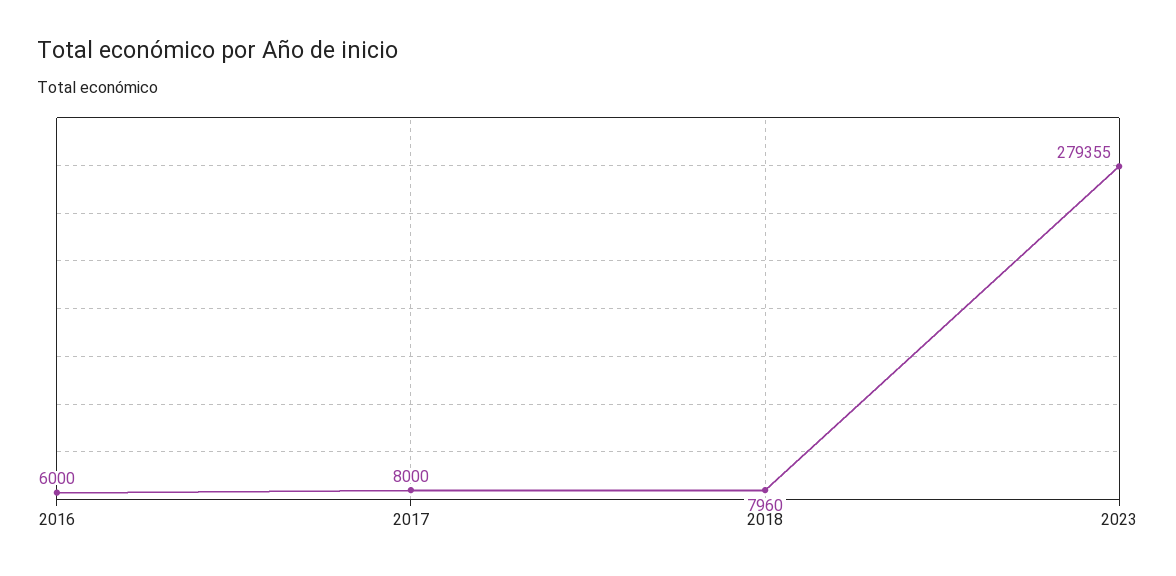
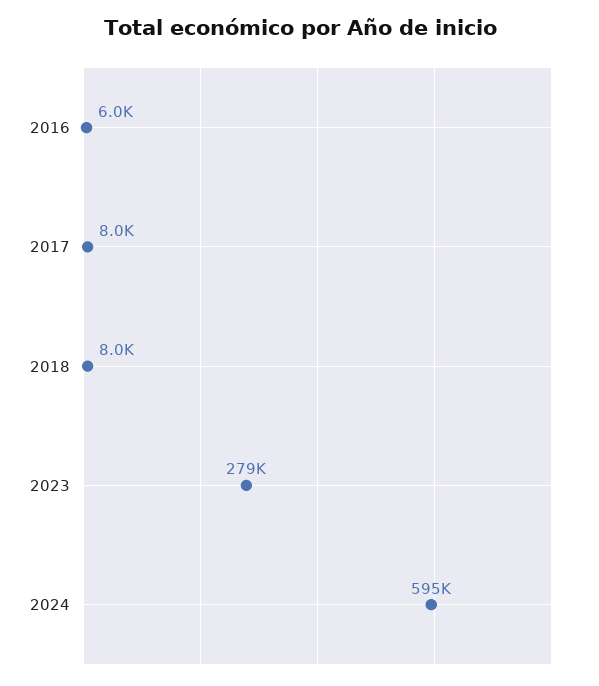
2024: none -> 595000

